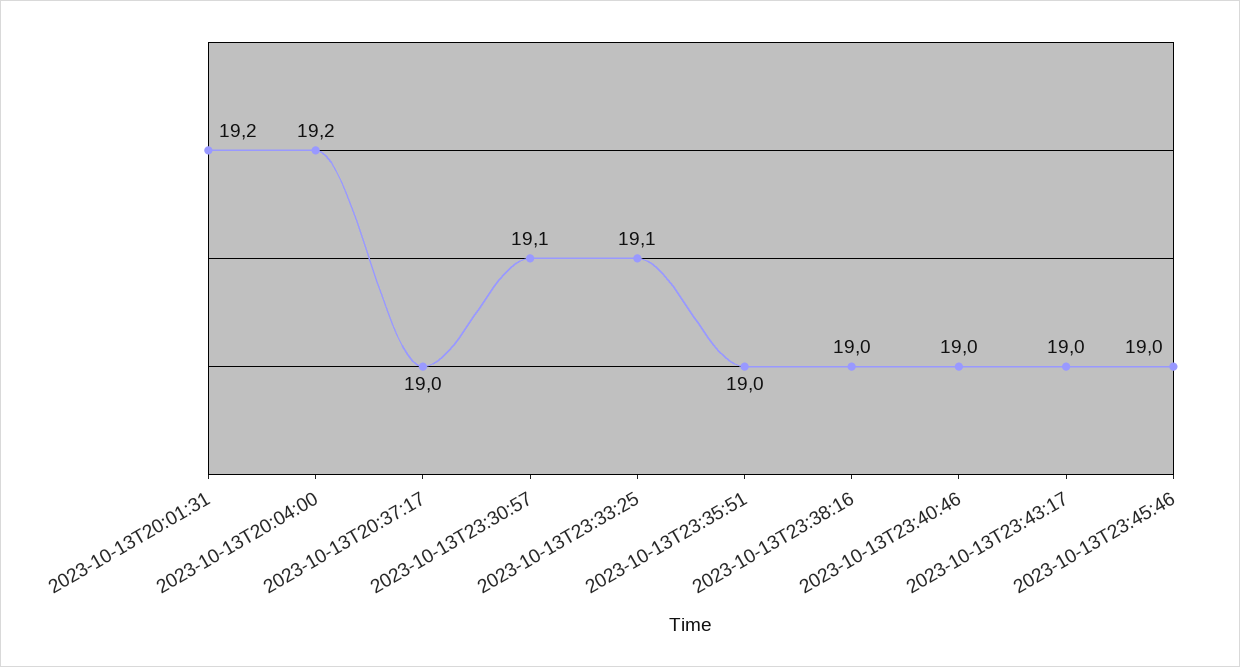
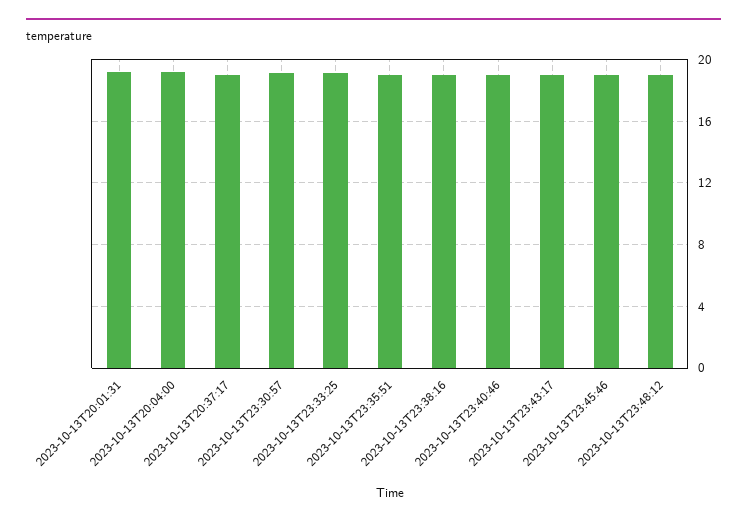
2023-10-13T23:48:12: none -> 19

